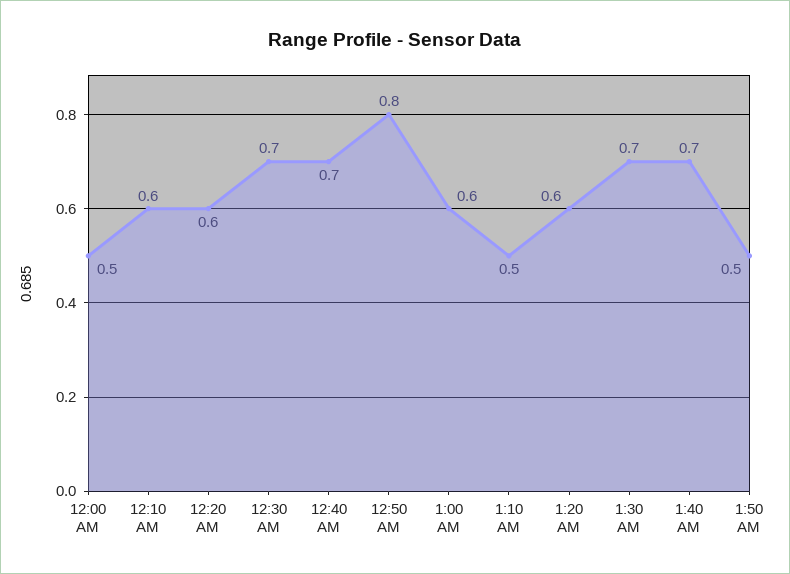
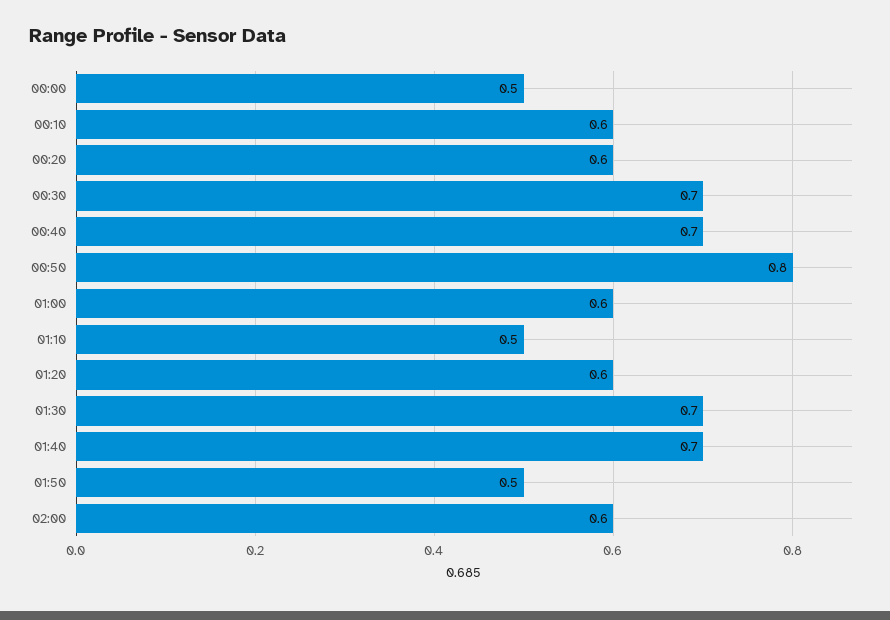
02:00: none -> 0.6

